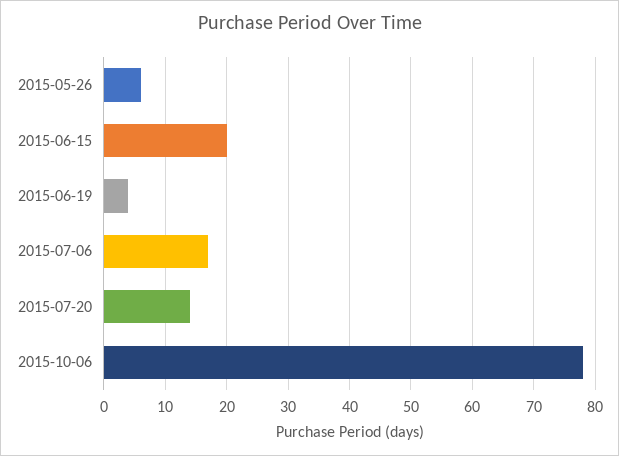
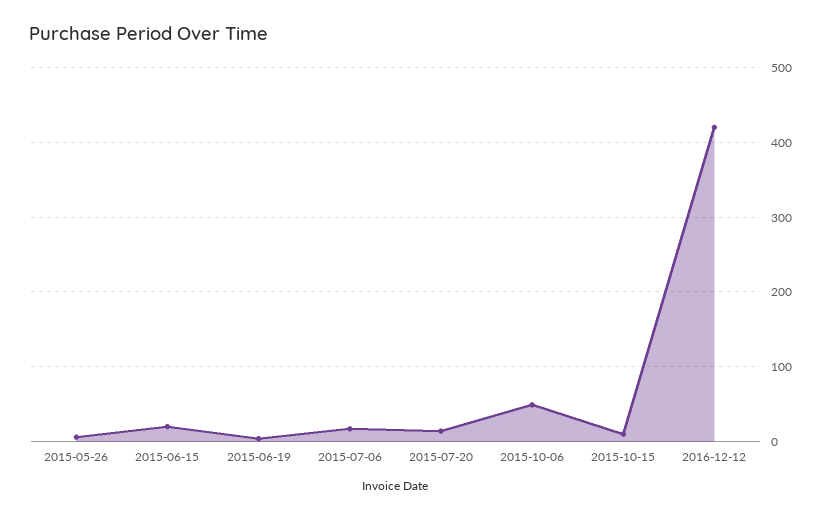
2015-10-06: 78 -> 50
2015-10-15: none -> 10
2016-12-12: none -> 420

